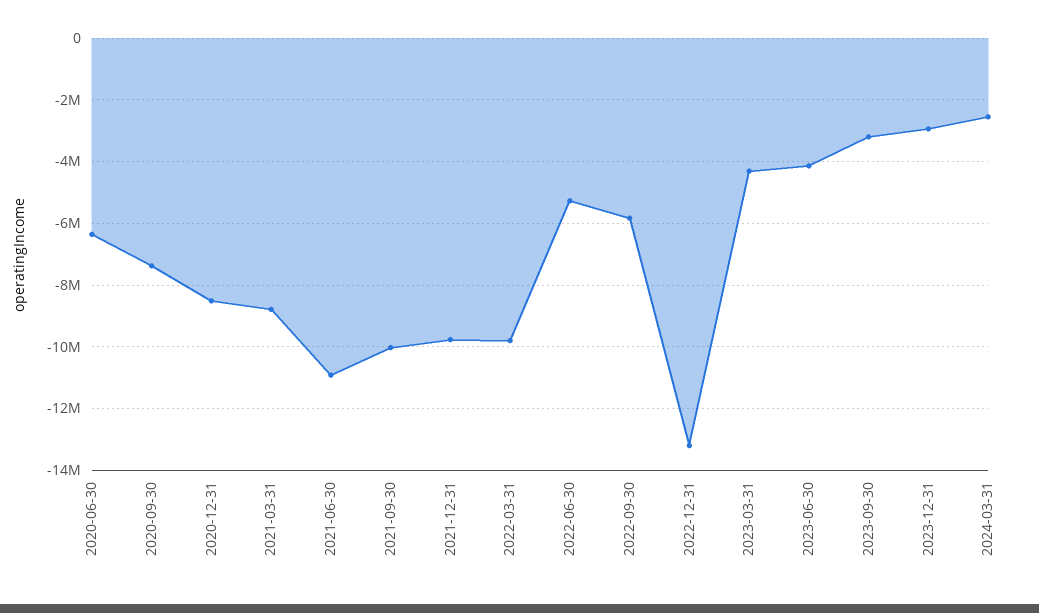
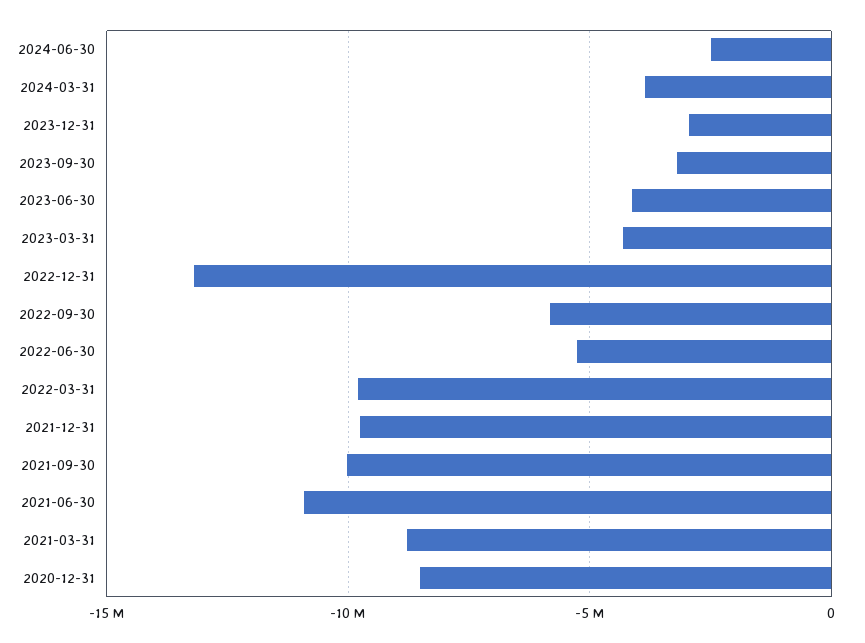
2020-06-30: -6400000 -> none
2020-09-30: -7400000 -> none
2024-03-31: -2600000 -> -4000000
2024-06-30: none -> -2500000

